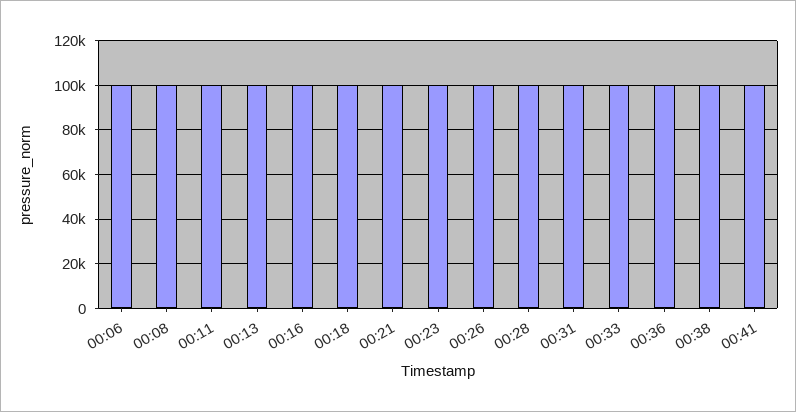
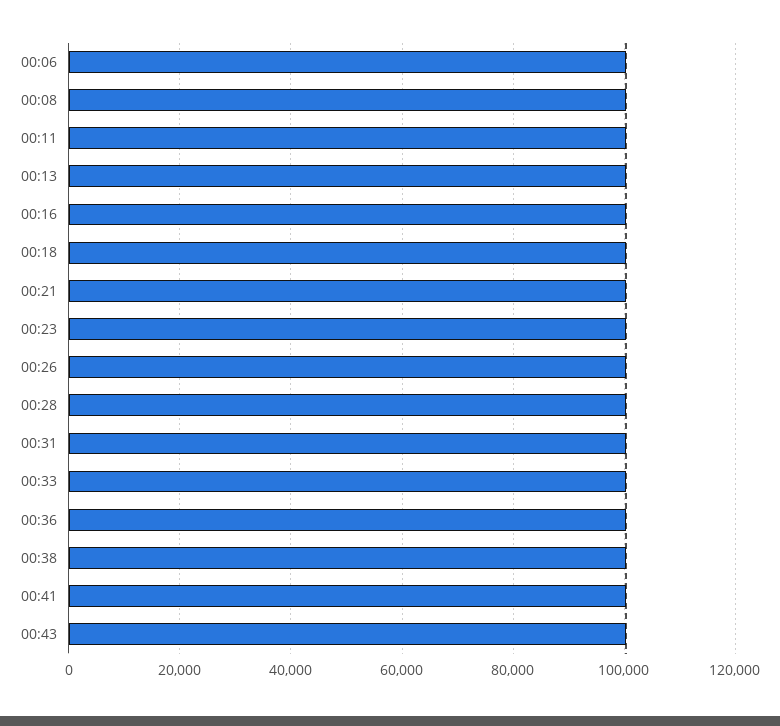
00:43: none -> 100000

